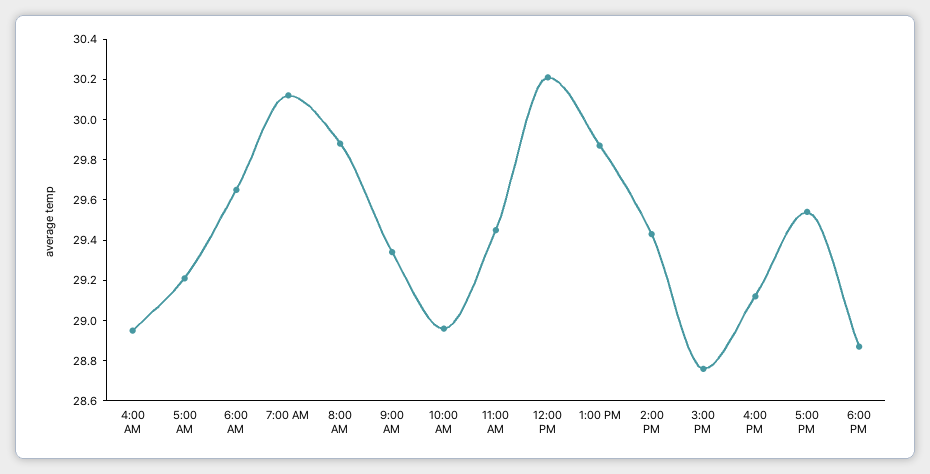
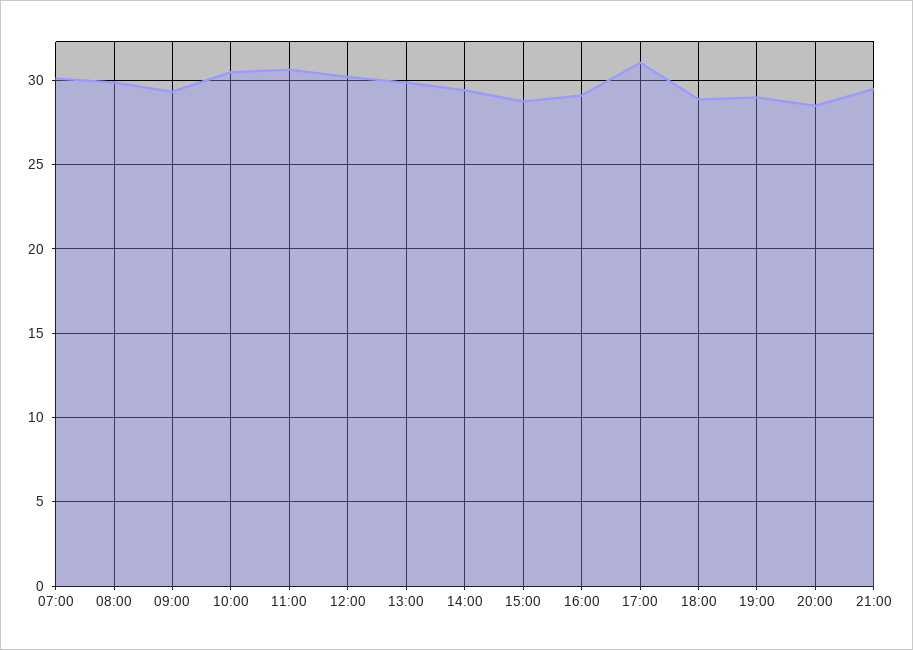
4:00 AM: 28.95 -> none
5:00 AM: 29.2 -> none
6:00 AM: 29.65 -> none
10:00 AM: 28.95 -> 30.5
11:00 AM: 29.45 -> 30.5
5:00 PM: 29.55 -> 31
19:00: none -> 29
20:00: none -> 28.5
21:00: none -> 29.5

